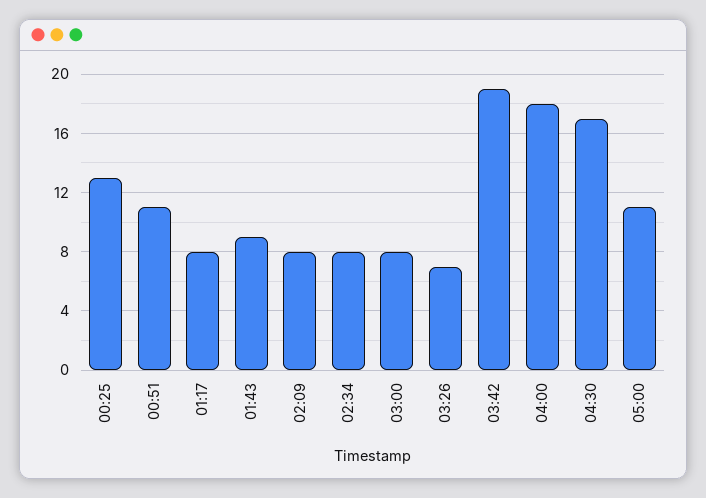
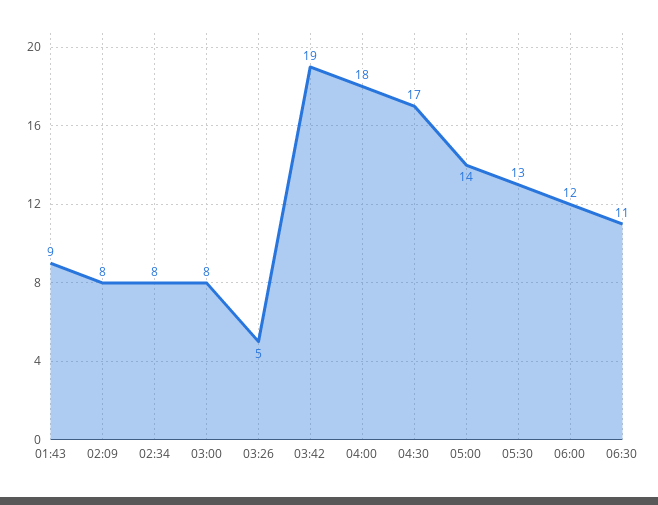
00:25: 13 -> none
00:51: 11 -> none
01:17: 8 -> none
03:26: 7 -> 5
05:00: 11 -> 14
05:30: none -> 13
06:00: none -> 12
06:30: none -> 11

